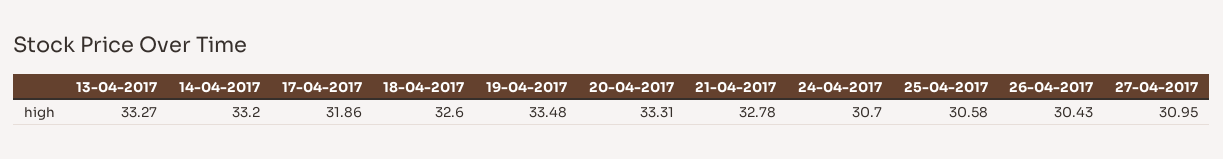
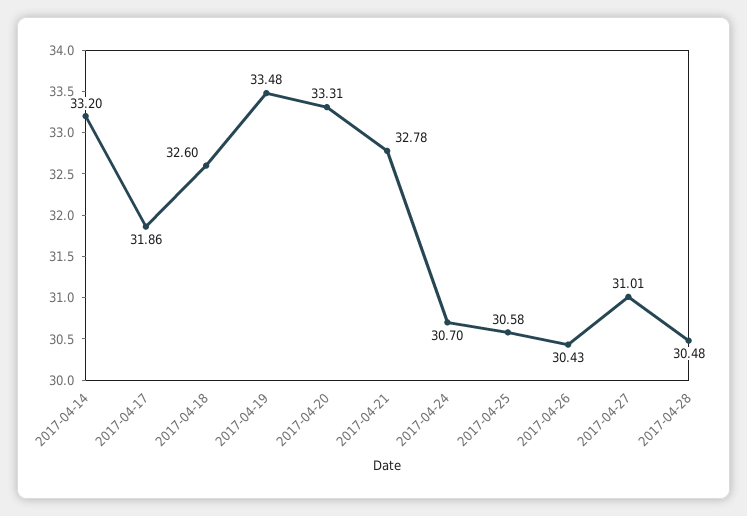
13-04-2017: 33.27 -> none
27-04-2017: 30.95 -> 31.01
2017-04-28: none -> 30.48

